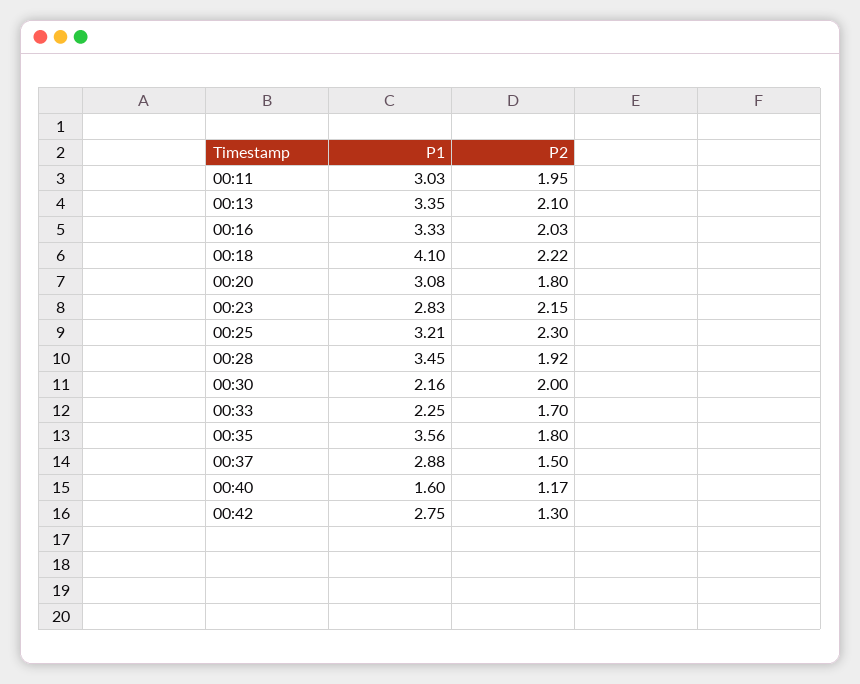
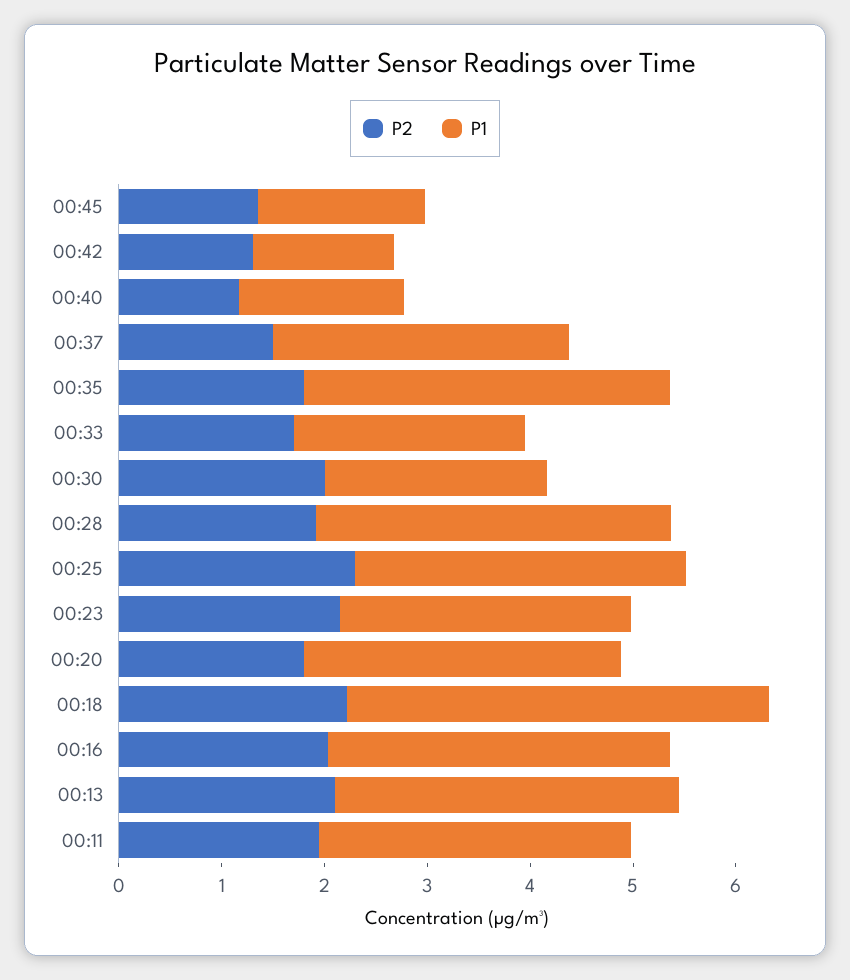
P1, 00:42: 2.75 -> 1.4
P2, 00:45: none -> 1.4
P1, 00:45: none -> 1.6

